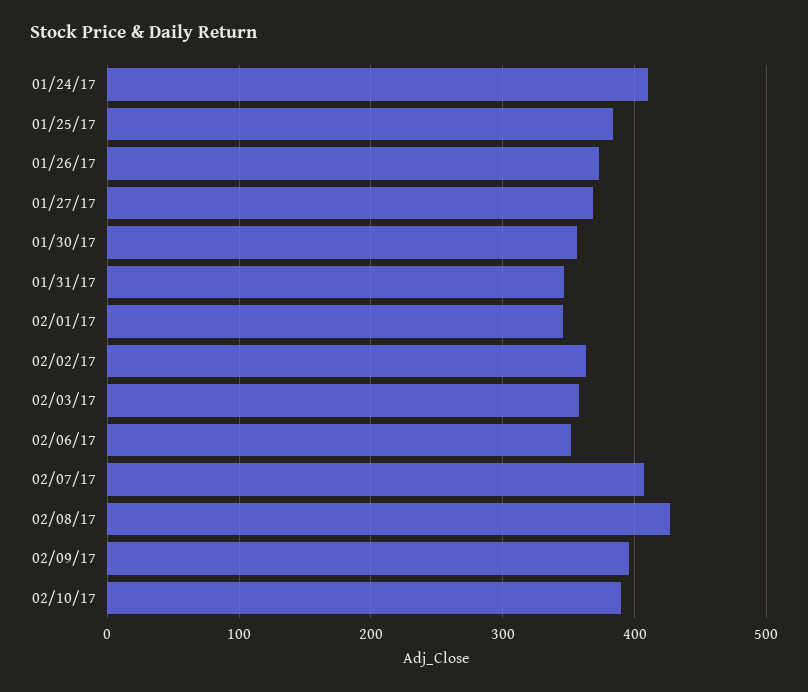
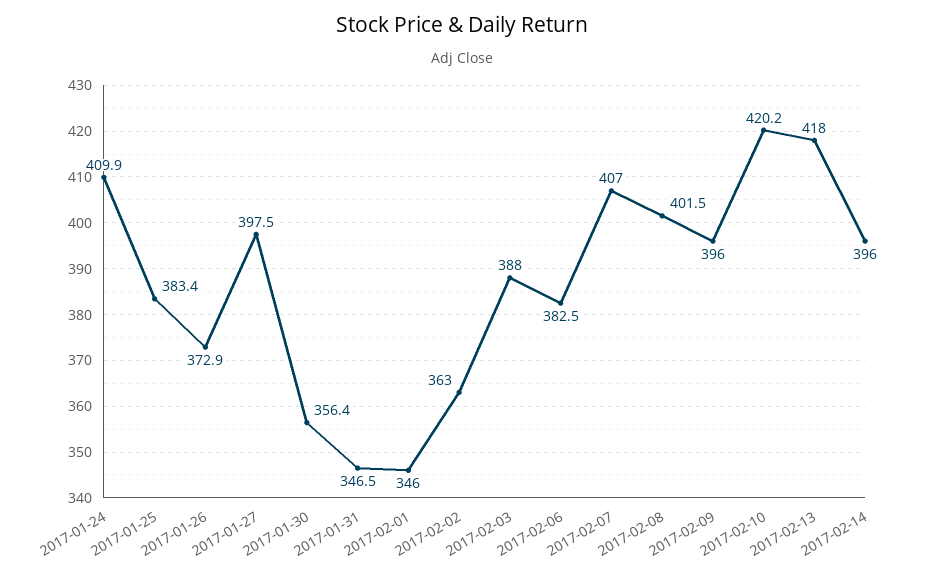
01/27/17: 370 -> 397.5
02/03/17: 360 -> 388
02/06/17: 350 -> 382.5
02/08/17: 430 -> 401.5
02/10/17: 390 -> 420.2
2017-02-13: none -> 418
2017-02-14: none -> 396

